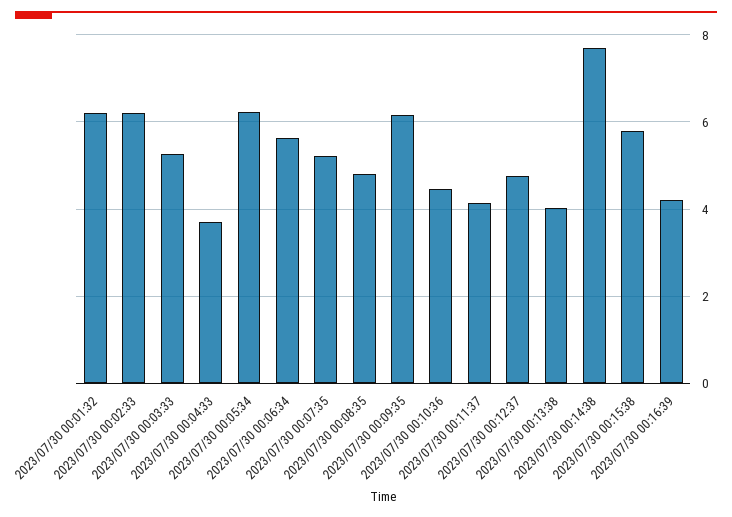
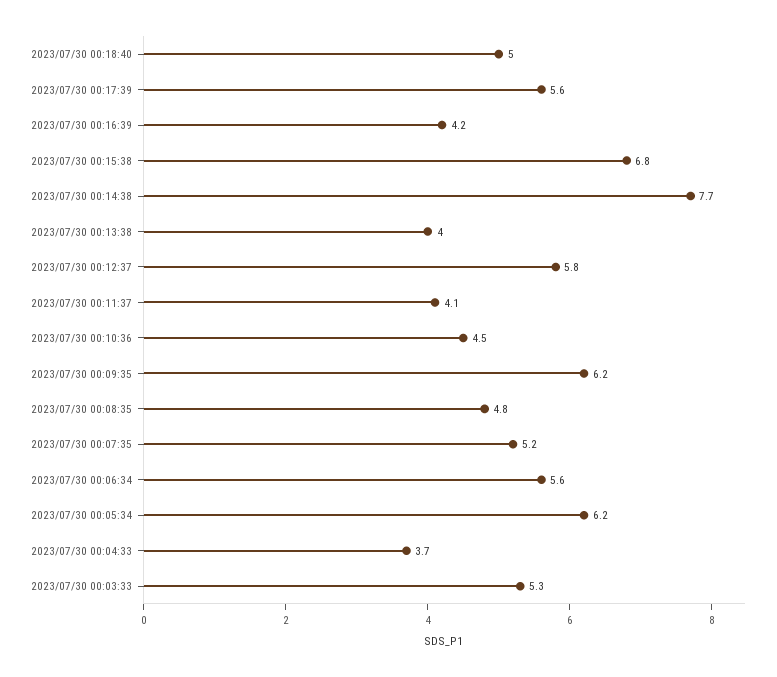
2023/07/30 00:01:32: 6.2 -> none
2023/07/30 00:02:33: 6.2 -> none
2023/07/30 00:12:37: 4.8 -> 5.8
2023/07/30 00:15:38: 5.8 -> 6.8
2023/07/30 00:18:40: none -> 5
2023/07/30 00:17:39: none -> 5.6

